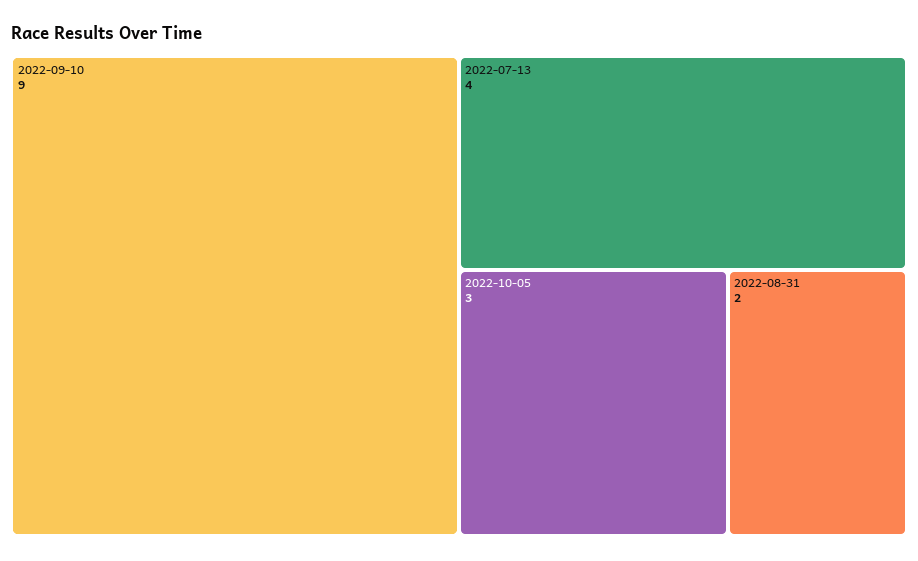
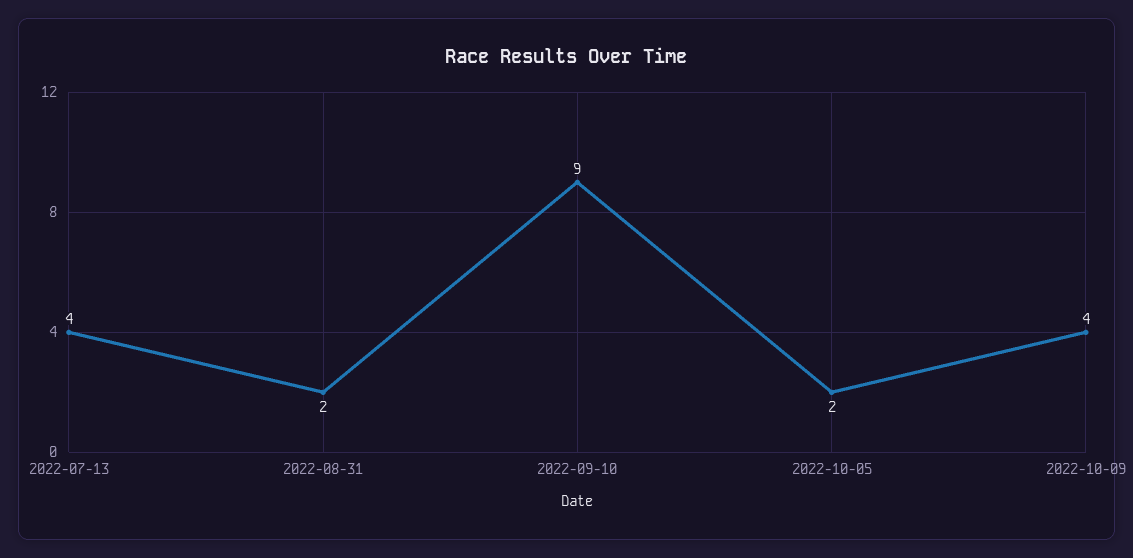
2022-10-05: 3 -> 2
2022-10-09: none -> 4

